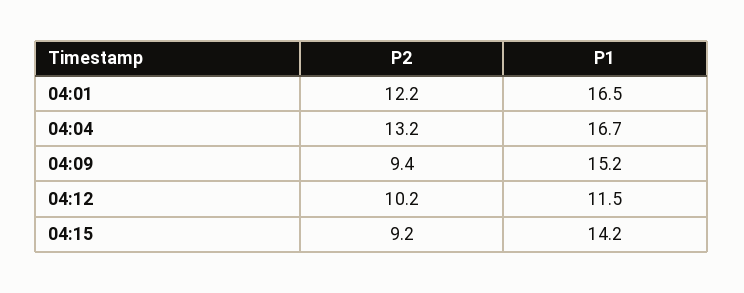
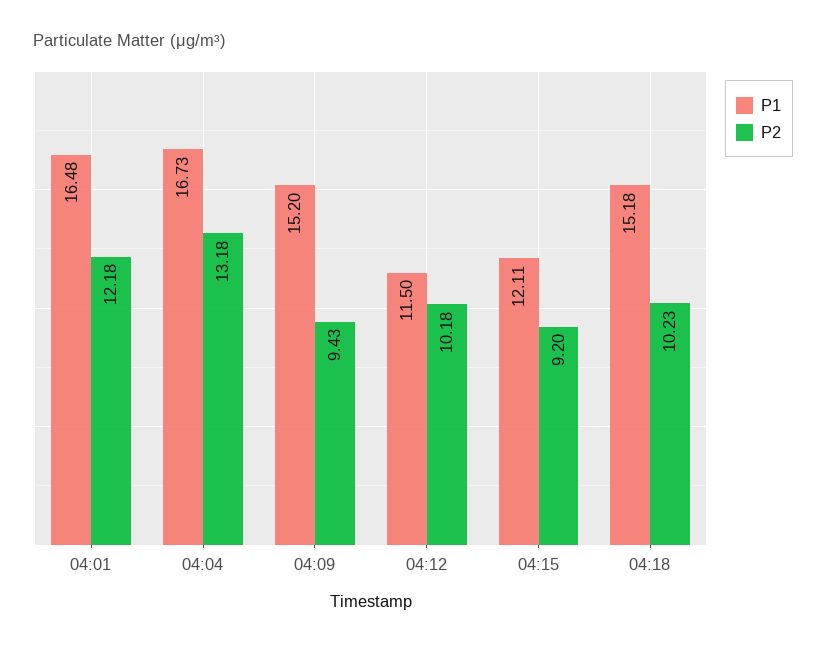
P1, 04:15: 14.2 -> 12.11
P1, 04:18: none -> 15.18
P2, 04:18: none -> 10.23

